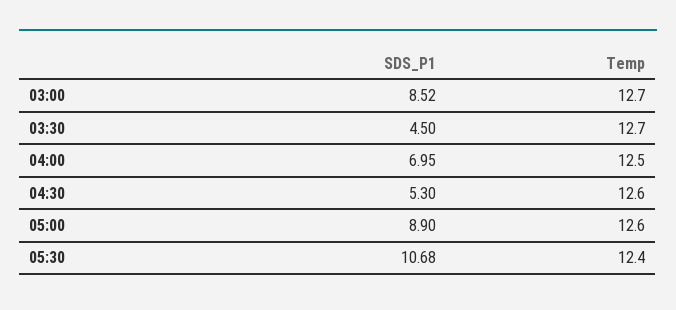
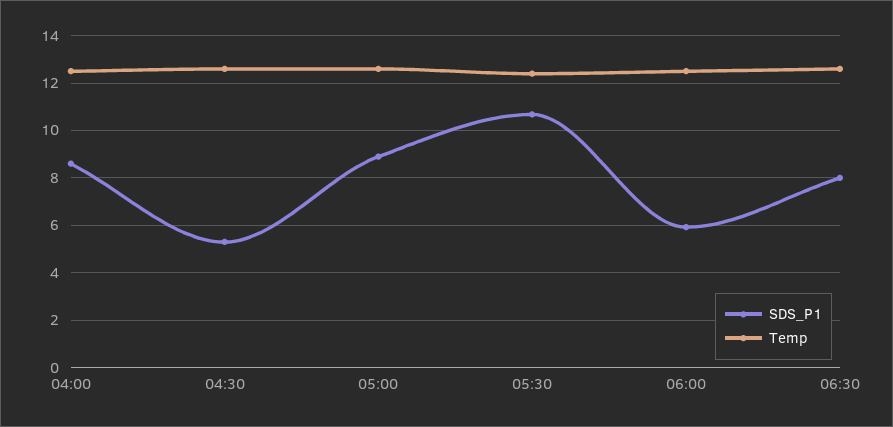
SDS_P1, 03:00: 8.52 -> none
Temp, 03:00: 12.7 -> none
SDS_P1, 03:30: 4.5 -> none
Temp, 03:30: 12.7 -> none
SDS_P1, 04:00: 6.95 -> 8.5
SDS_P1, 06:00: none -> 6
Temp, 06:00: none -> 12.5
SDS_P1, 06:30: none -> 8
Temp, 06:30: none -> 12.5

